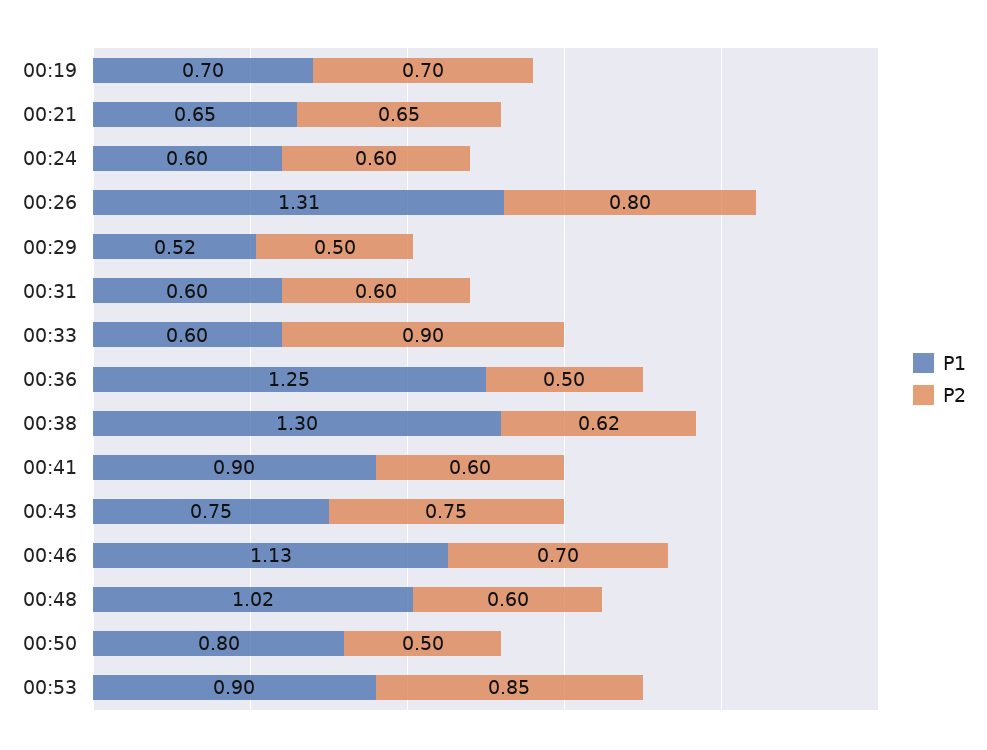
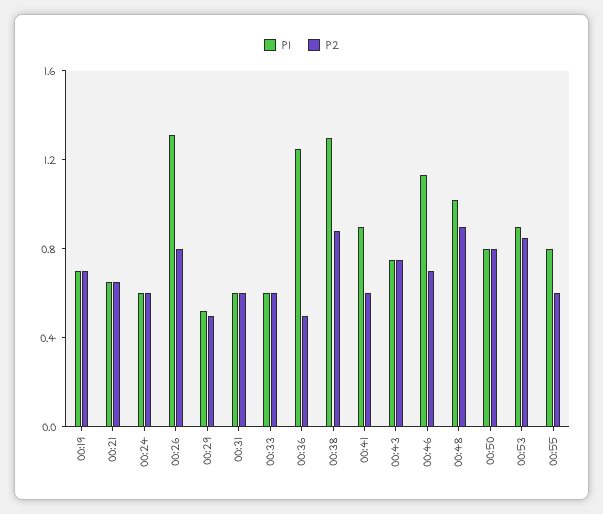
P2, 00:33: 0.9 -> 0.6
P2, 00:38: 0.62 -> 0.9
P2, 00:48: 0.6 -> 0.9
P2, 00:50: 0.5 -> 0.8
P1, 00:55: none -> 0.8
P2, 00:55: none -> 0.6

